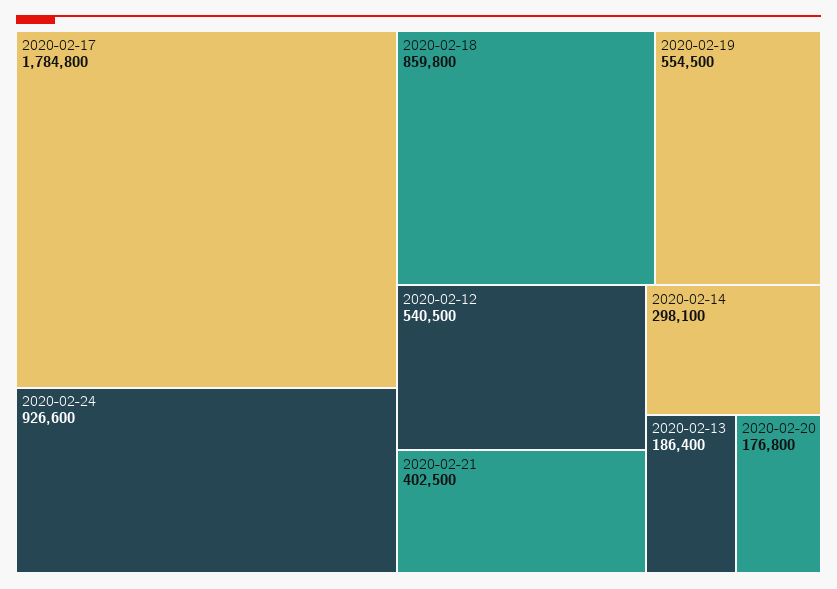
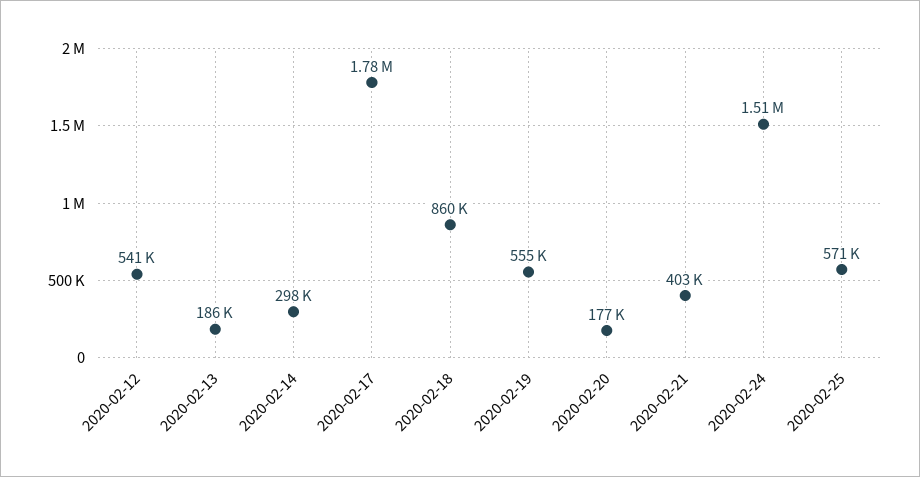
2020-02-24: 926600 -> 1510000
2020-02-25: none -> 571000

